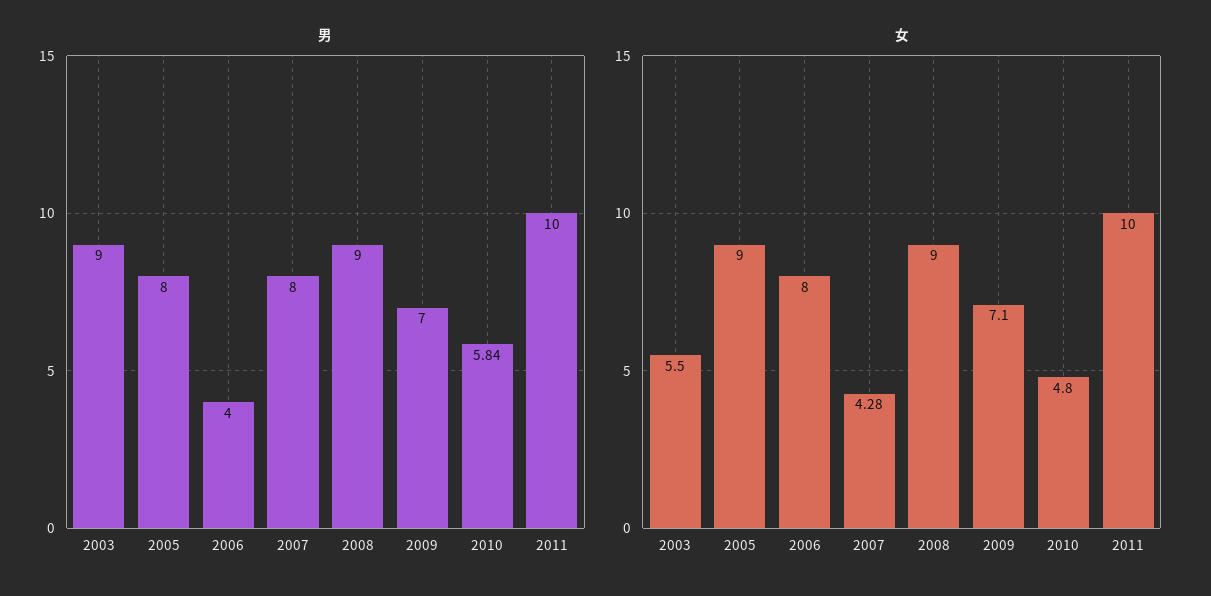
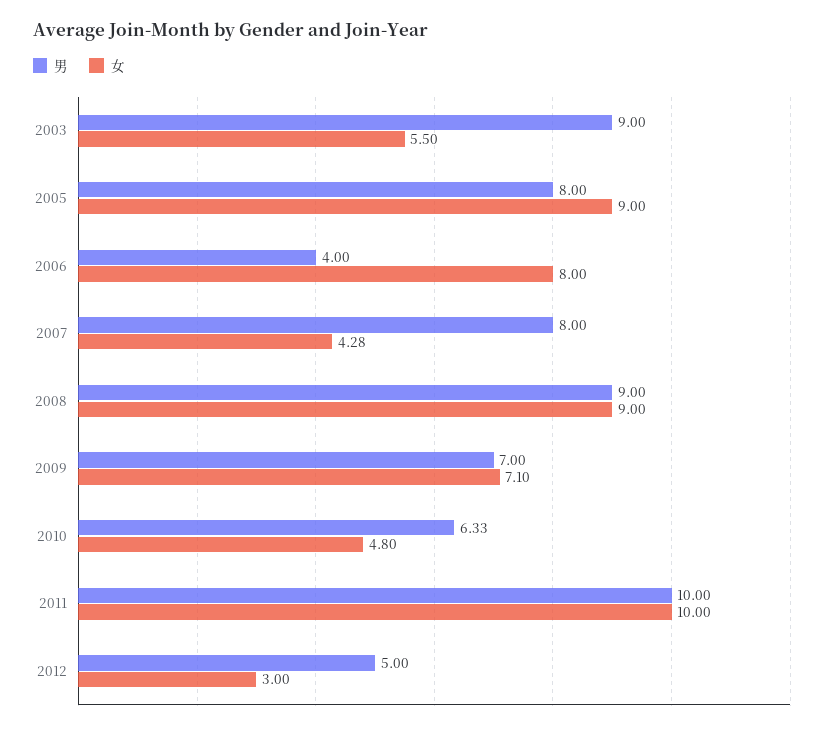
男, 2010: 5.84 -> 6.33
男, 2012: none -> 5
女, 2012: none -> 3

